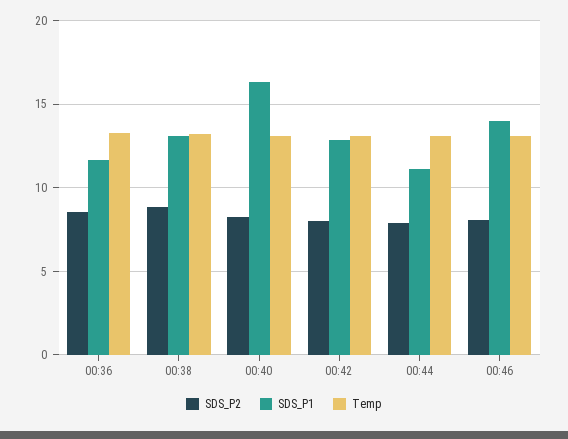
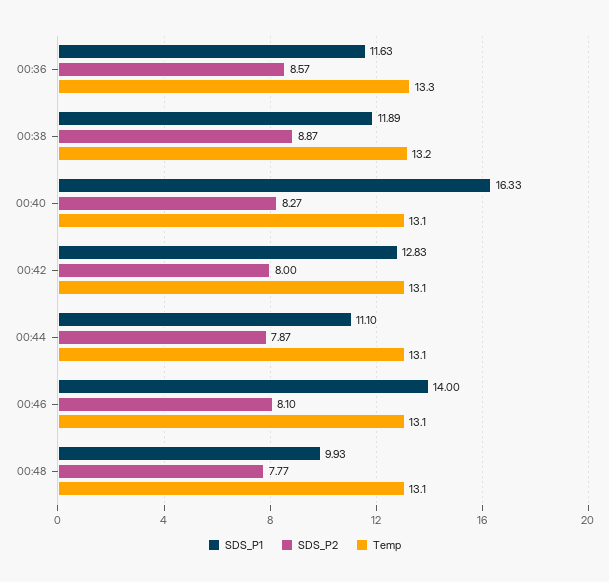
SDS_P1, 00:38: 13 -> 11.89
SDS_P1, 00:48: none -> 9.93
SDS_P2, 00:48: none -> 7.77
Temp, 00:48: none -> 13.1

